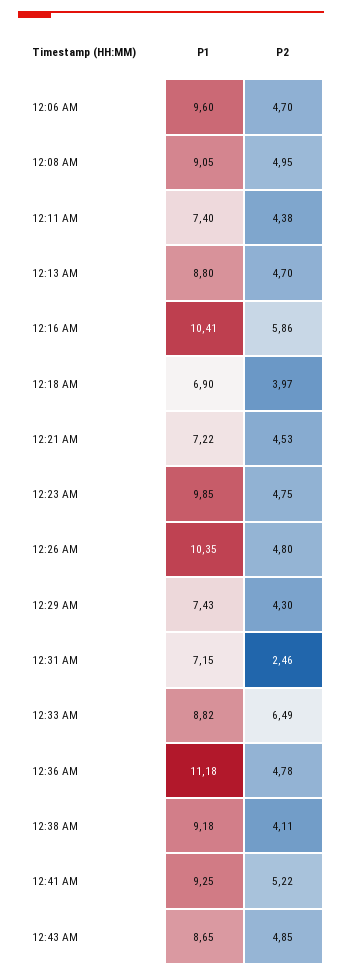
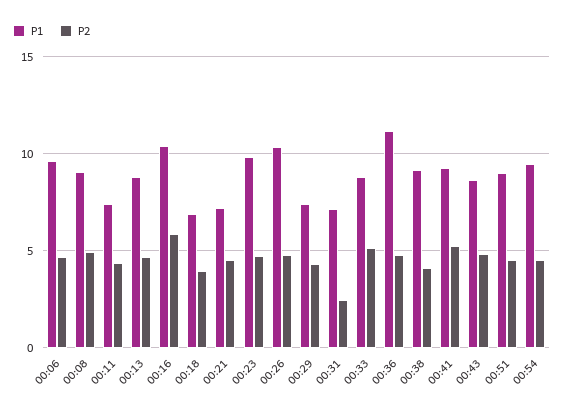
P2, 12:33 AM: 6.49 -> 5
P1, 00:51: none -> 9
P2, 00:51: none -> 4.5
P1, 00:54: none -> 9.5
P2, 00:54: none -> 4.5

